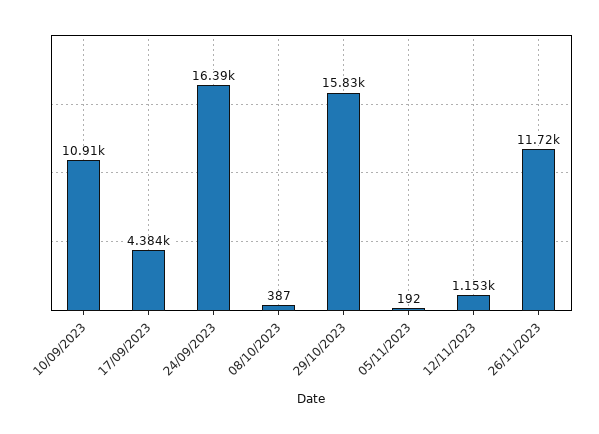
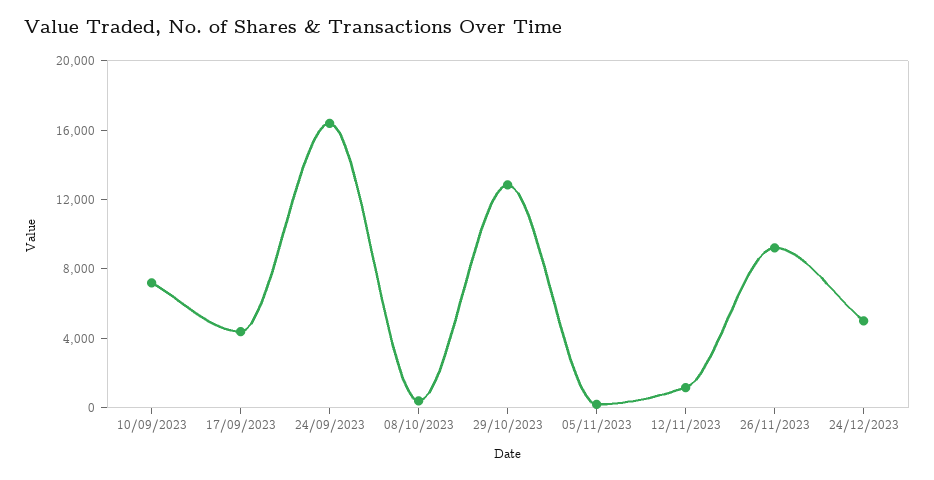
10/09/2023: 10910 -> 7000
29/10/2023: 15830 -> 13000
26/11/2023: 11720 -> 9000
24/12/2023: none -> 5000

